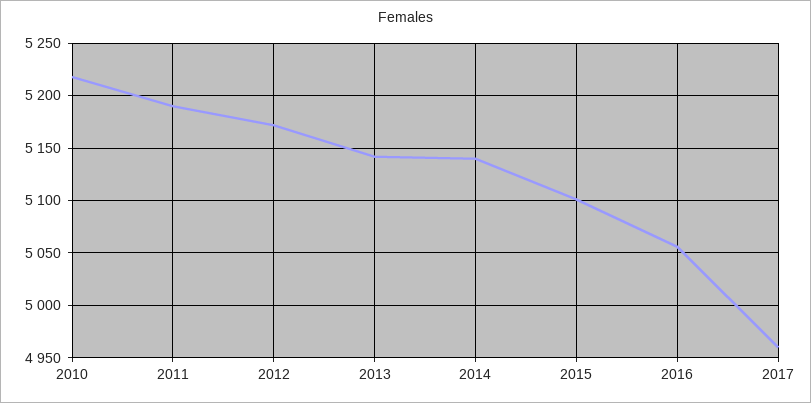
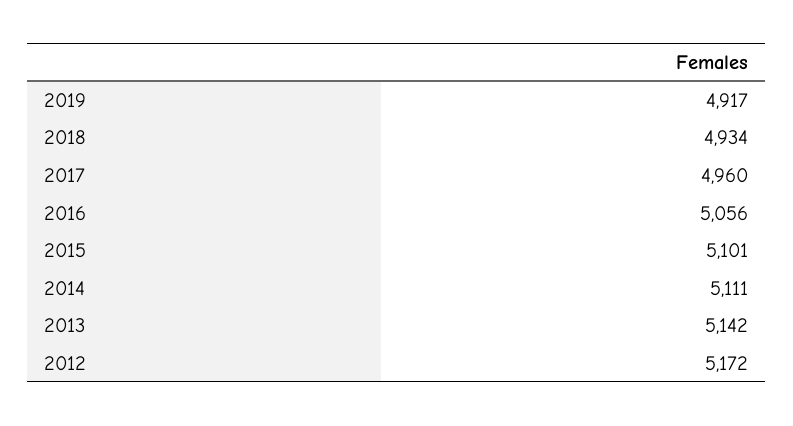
2010: 5220 -> none
2011: 5190 -> none
2014: 5140 -> 5111
2019: none -> 4917
2018: none -> 4934

